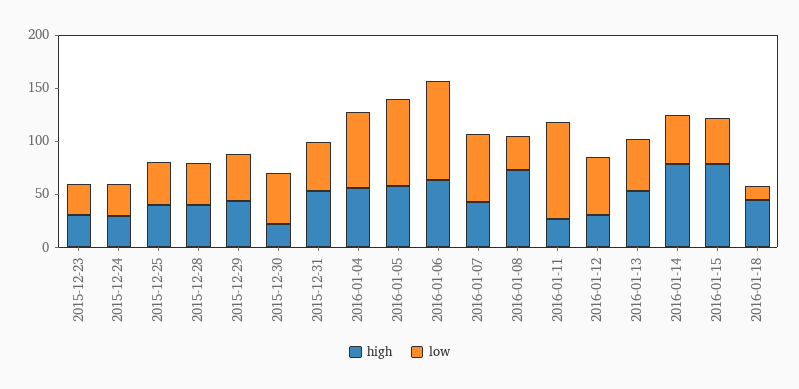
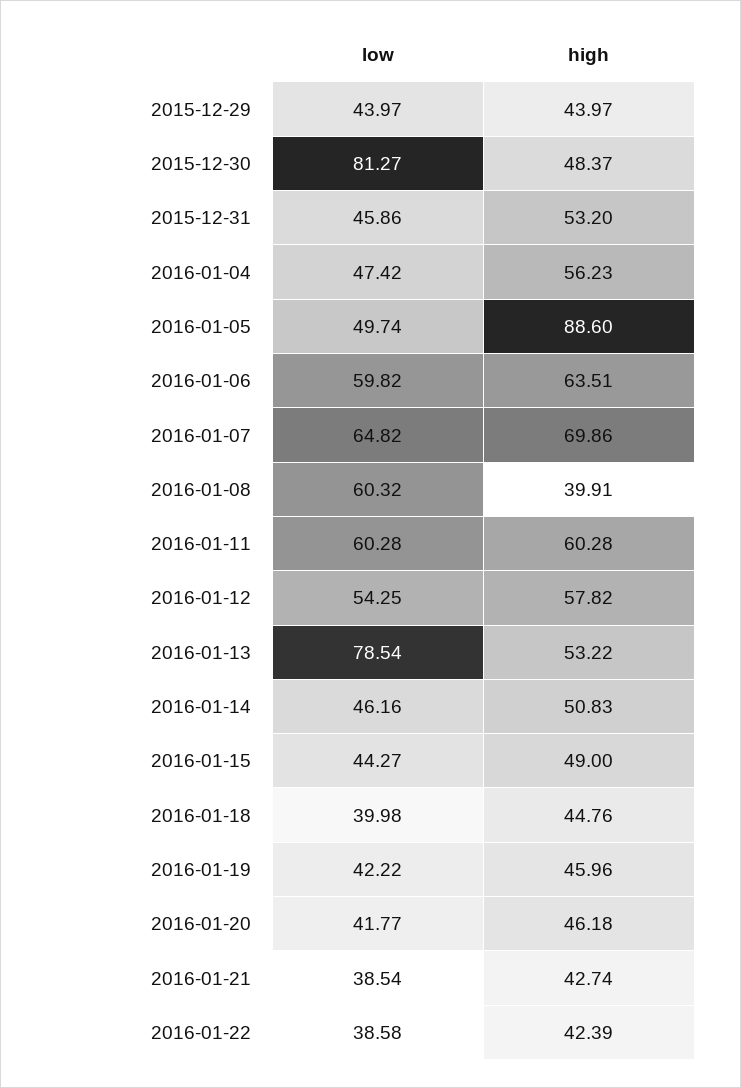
high, 2015-12-23: 30 -> none
low, 2015-12-23: 30 -> none
high, 2015-12-24: 30 -> none
low, 2015-12-24: 30 -> none
high, 2015-12-25: 40 -> none
low, 2015-12-25: 40 -> none
high, 2015-12-28: 40 -> none
low, 2015-12-28: 40 -> none
high, 2015-12-30: 20 -> 48.37
low, 2015-12-30: 50 -> 81.27
low, 2016-01-04: 70 -> 47.42
high, 2016-01-05: 60 -> 88.6
low, 2016-01-05: 80 -> 49.74
low, 2016-01-06: 90 -> 59.82
high, 2016-01-07: 40 -> 69.86
high, 2016-01-08: 70 -> 39.91
low, 2016-01-08: 30 -> 60.32
high, 2016-01-11: 30 -> 60.28
low, 2016-01-11: 90 -> 60.28
high, 2016-01-12: 30 -> 57.82
low, 2016-01-13: 50 -> 78.54
high, 2016-01-14: 80 -> 50.83
high, 2016-01-15: 80 -> 49
low, 2016-01-18: 10 -> 39.98
low, 2016-01-19: none -> 42.22
high, 2016-01-19: none -> 45.96
low, 2016-01-20: none -> 41.77
high, 2016-01-20: none -> 46.18
low, 2016-01-21: none -> 38.54
high, 2016-01-21: none -> 42.74
low, 2016-01-22: none -> 38.58
high, 2016-01-22: none -> 42.39

